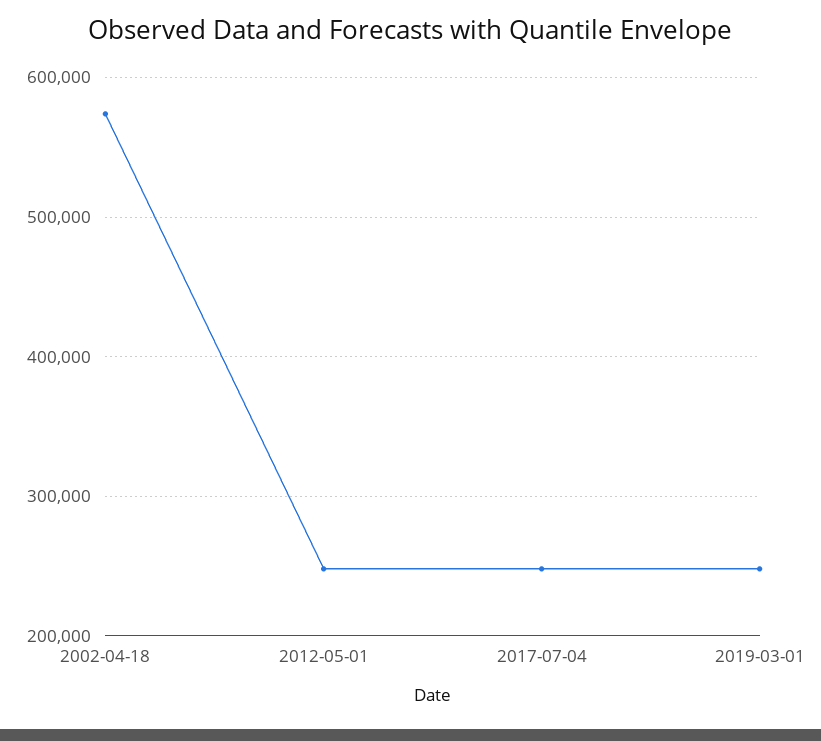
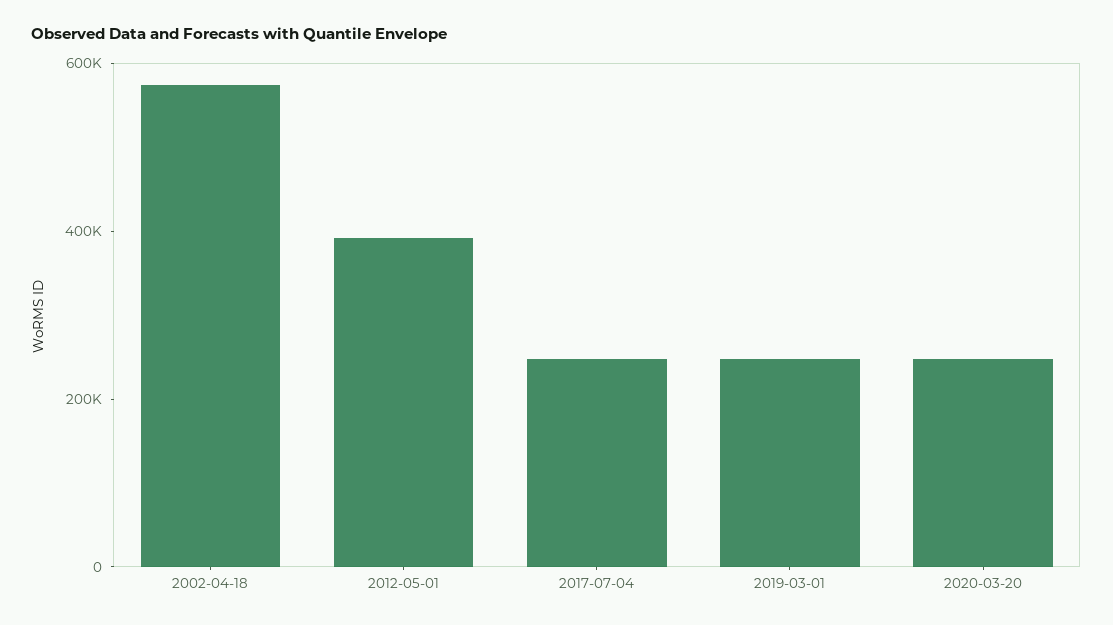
2012-05-01: 250000 -> 400000
2020-03-20: none -> 250000

